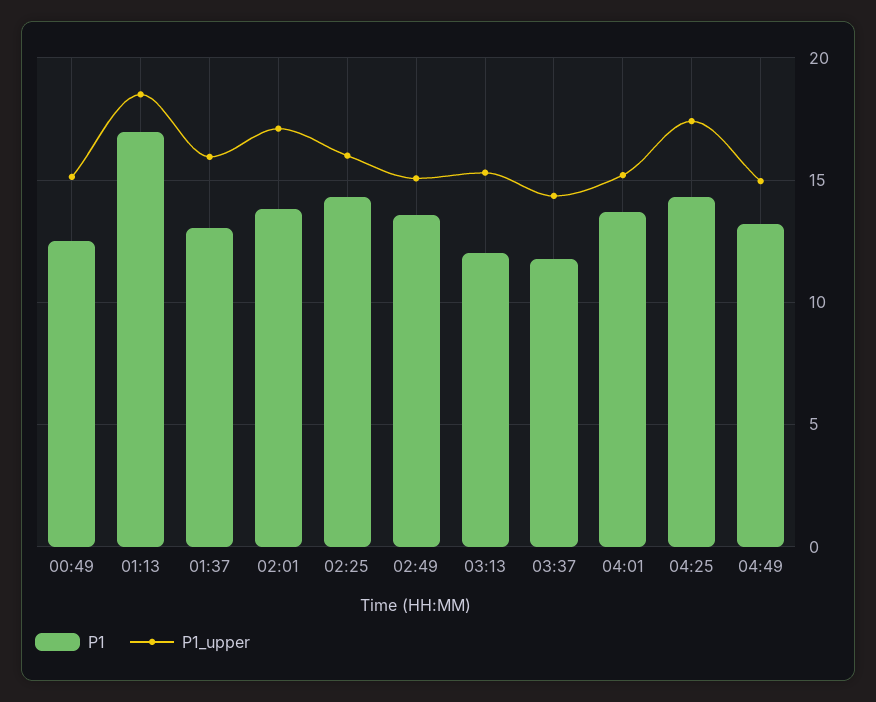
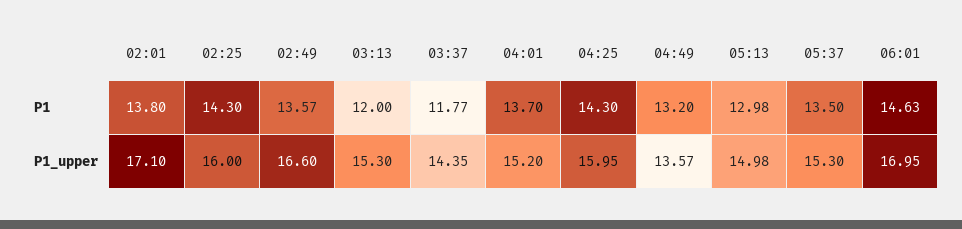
P1, 00:49: 12.5 -> none
P1_upper, 00:49: 15 -> none
P1, 01:13: 17 -> none
P1_upper, 01:13: 18.5 -> none
P1, 01:37: 13 -> none
P1_upper, 01:37: 16 -> none
P1_upper, 02:49: 15 -> 16.6
P1_upper, 04:25: 17.5 -> 15.95
P1_upper, 04:49: 15 -> 13.57
P1, 05:13: none -> 12.98
P1, 05:37: none -> 13.5
P1, 06:01: none -> 14.63
P1_upper, 05:13: none -> 14.98
P1_upper, 05:37: none -> 15.3
P1_upper, 06:01: none -> 16.95

